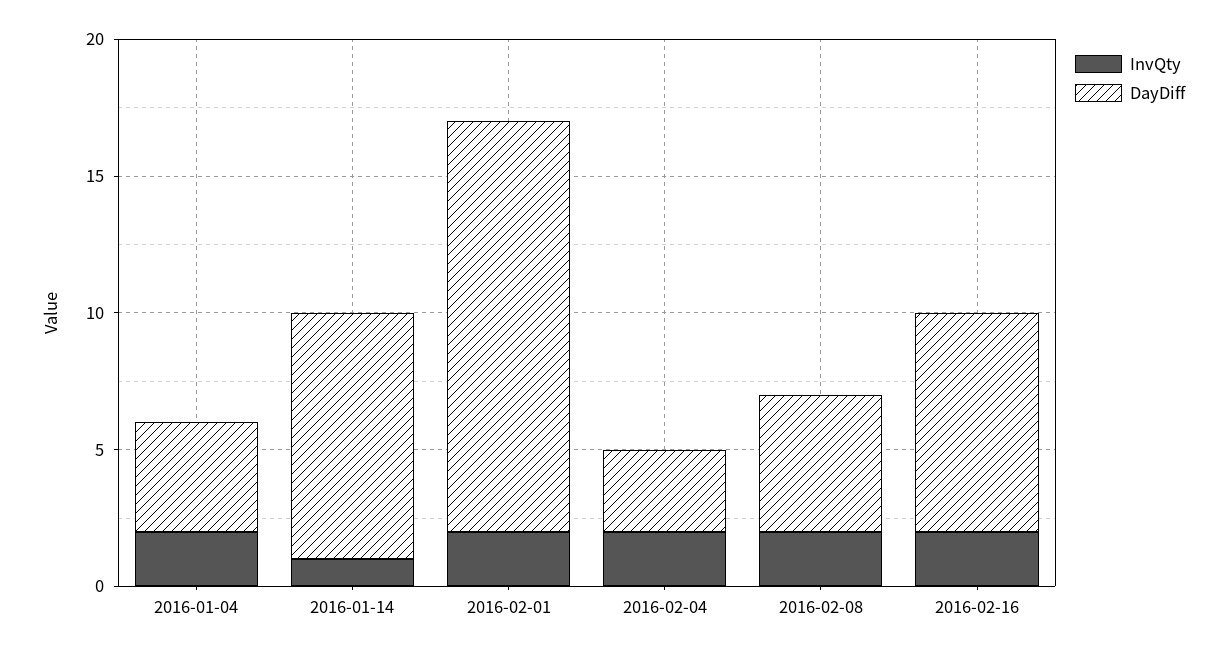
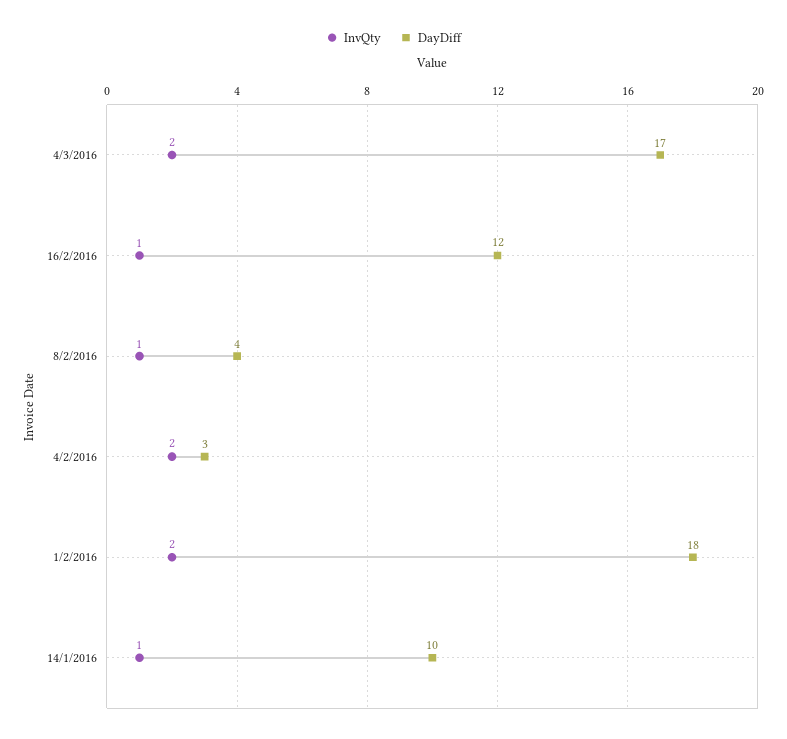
InvQty, 2016-01-04: 2 -> none
DayDiff, 2016-01-04: 4 -> none
DayDiff, 2016-01-14: 9 -> 10
DayDiff, 2016-02-01: 15 -> 18
InvQty, 2016-02-08: 2 -> 1
DayDiff, 2016-02-08: 5 -> 4
InvQty, 2016-02-16: 2 -> 1
DayDiff, 2016-02-16: 8 -> 12
InvQty, 4/3/2016: none -> 2
DayDiff, 4/3/2016: none -> 17

